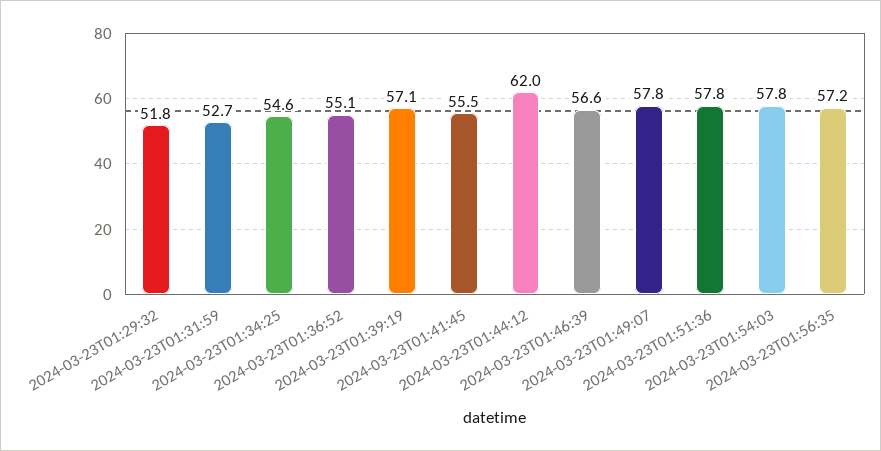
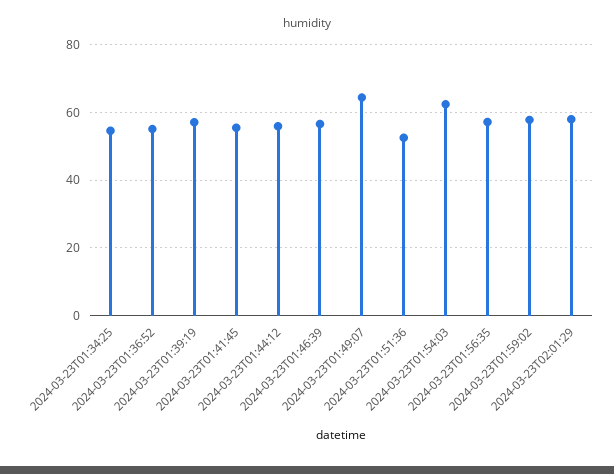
2024-03-23T01:29:32: 51.8 -> none
2024-03-23T01:31:59: 52.7 -> none
2024-03-23T01:44:12: 62 -> 56
2024-03-23T01:49:07: 57.8 -> 64
2024-03-23T01:51:36: 57.8 -> 52
2024-03-23T01:54:03: 57.8 -> 62
2024-03-23T01:59:02: none -> 58
2024-03-23T02:01:29: none -> 58

